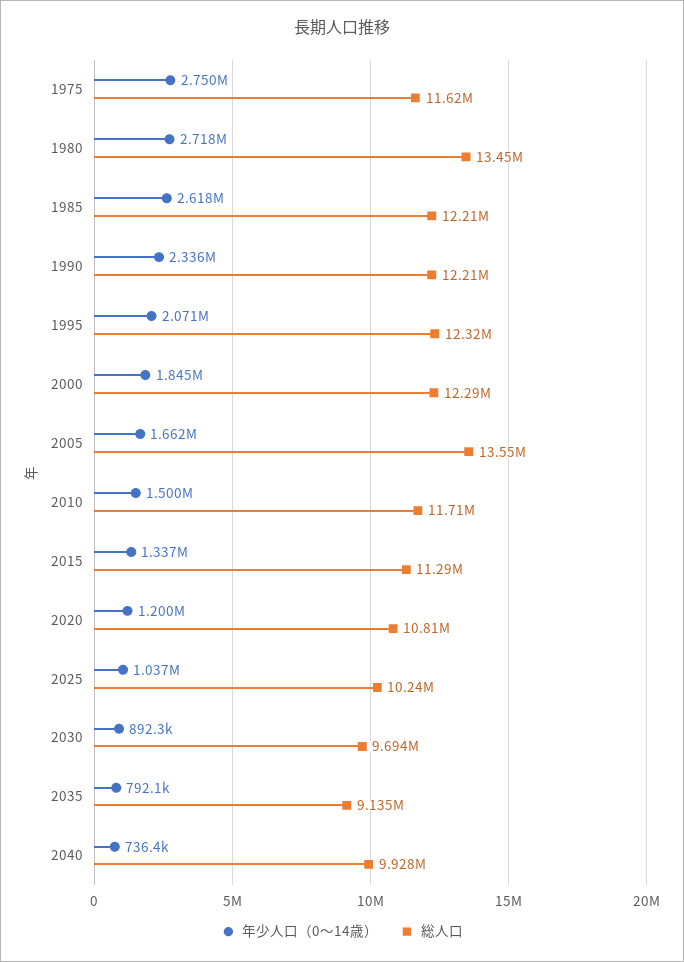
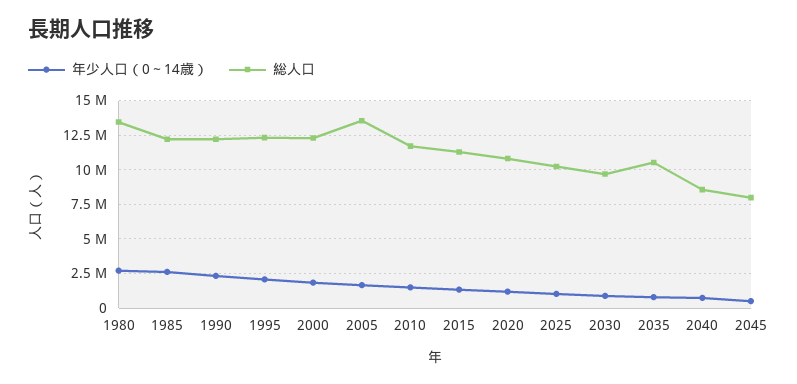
年少人口（0～14歳）, 1975: 2750000 -> none
総人口, 1975: 11620000 -> none
総人口, 2035: 9135000 -> 10500000
総人口, 2040: 9928000 -> 8500000
年少人口（0～14歳）, 2045: none -> 500000
総人口, 2045: none -> 8000000

